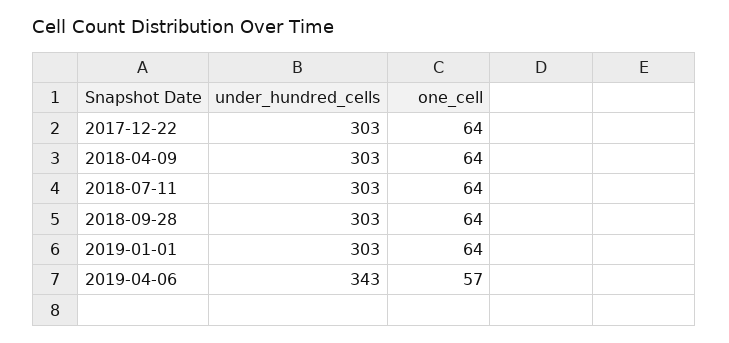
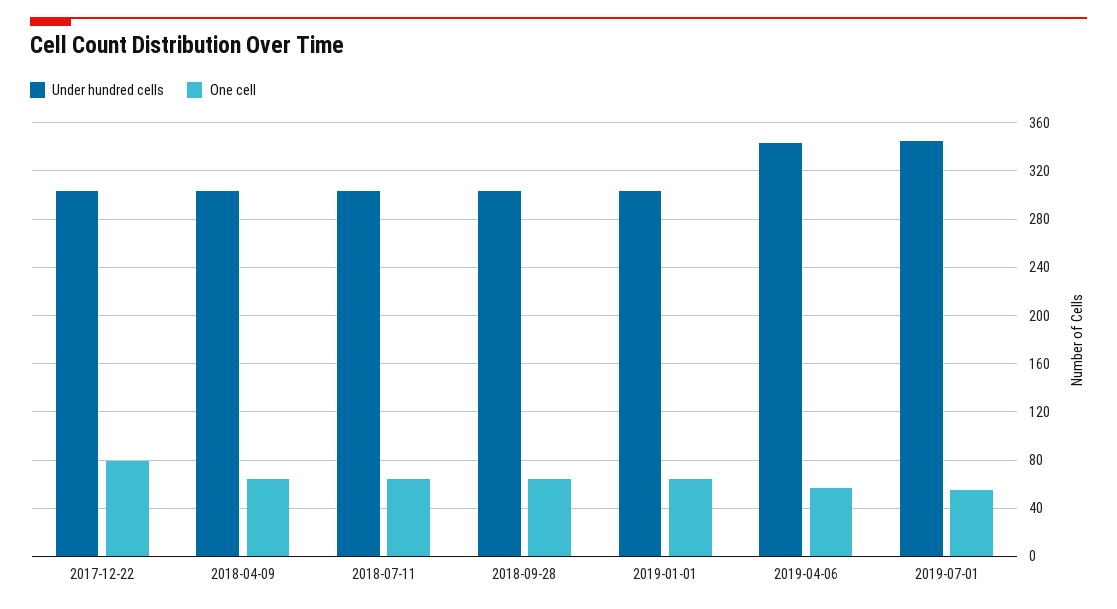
one_cell, 2017-12-22: 64 -> 80
under_hundred_cells, 2019-07-01: none -> 345
one_cell, 2019-07-01: none -> 55

